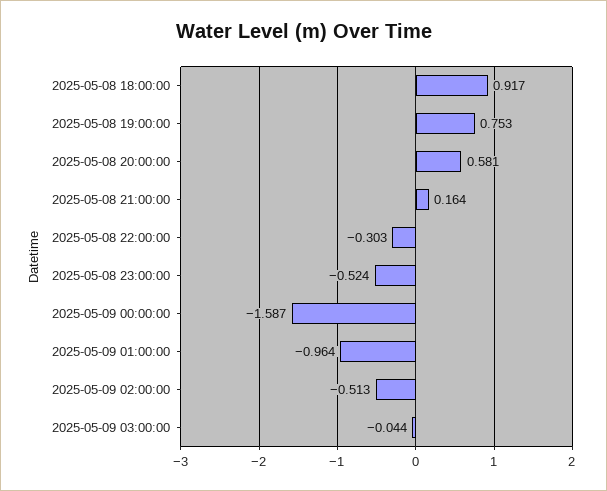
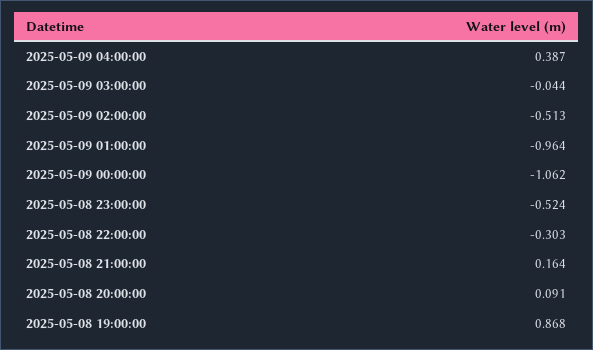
2025-05-08 18:00:00: 0.917 -> none
2025-05-08 19:00:00: 0.753 -> 0.868
2025-05-08 20:00:00: 0.581 -> 0.091
2025-05-09 00:00:00: -1.587 -> -1.062
2025-05-09 04:00:00: none -> 0.387

